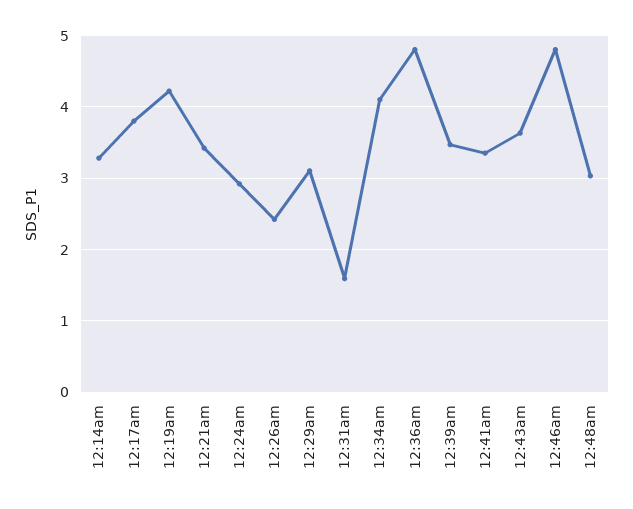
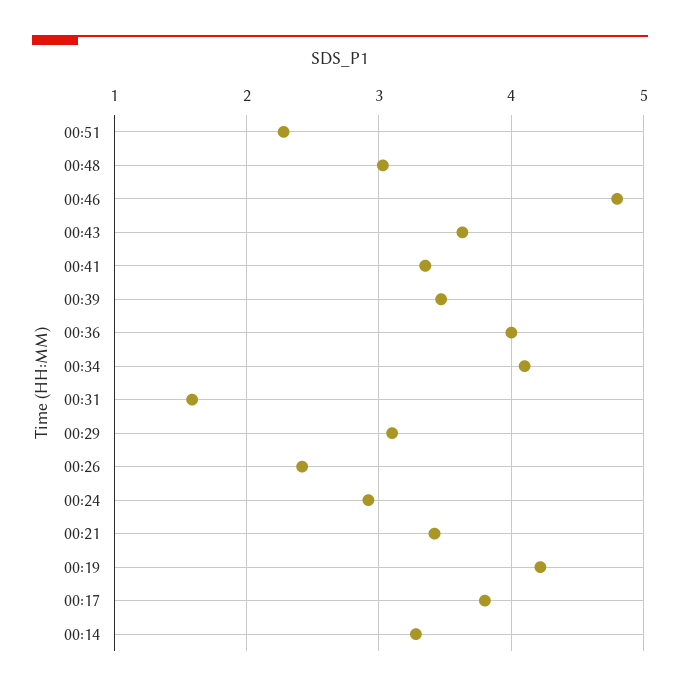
12:36am: 4.8 -> 4
00:51: none -> 2.3

